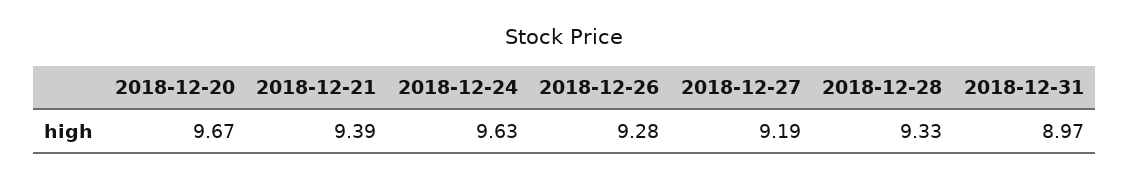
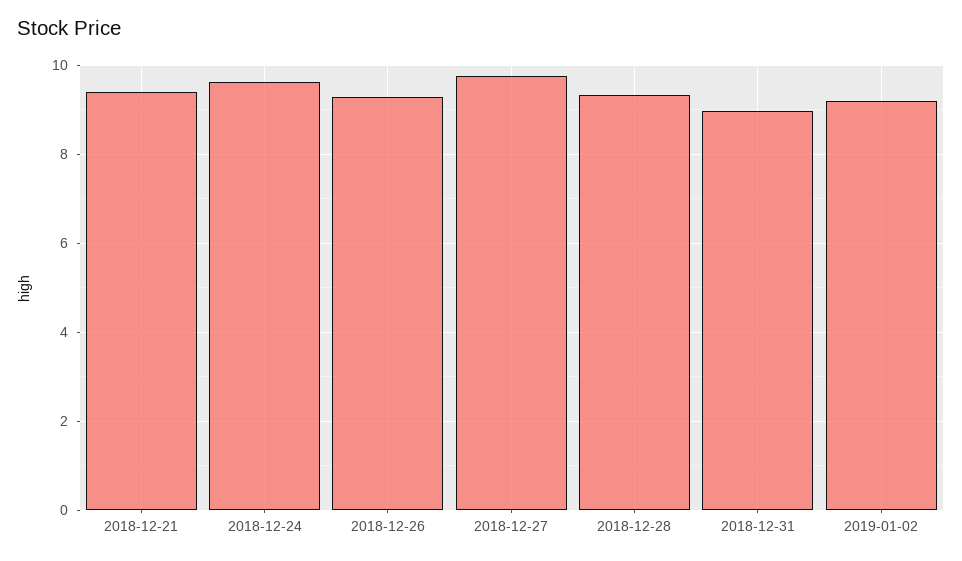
2018-12-20: 9.67 -> none
2018-12-27: 9.19 -> 9.8
2019-01-02: none -> 9.2

